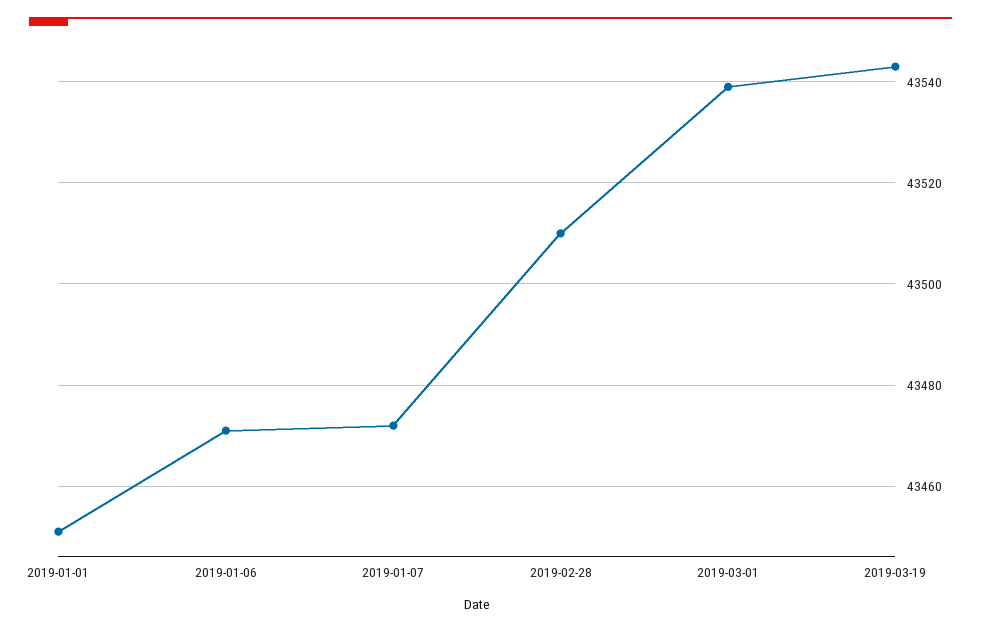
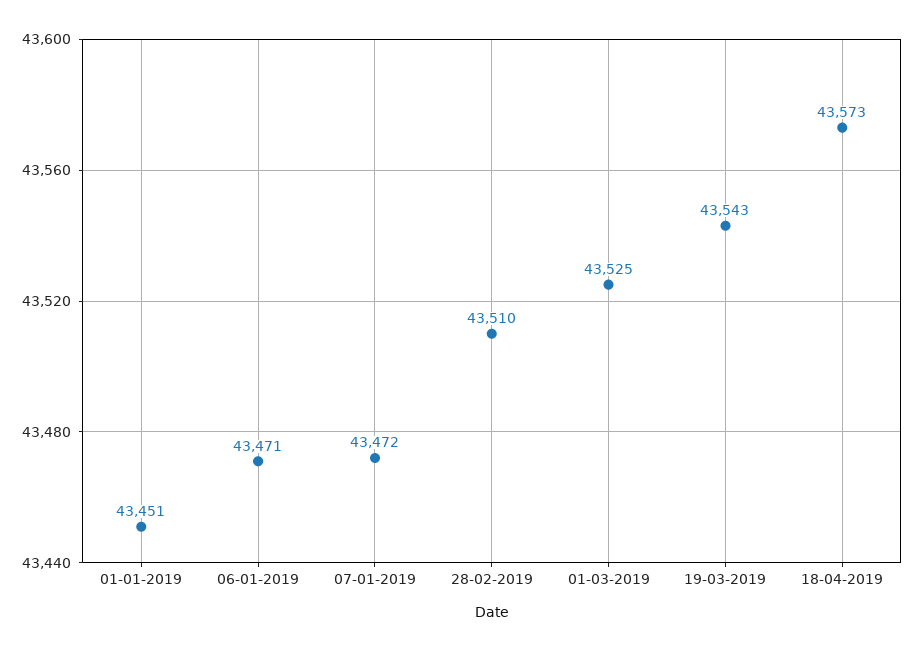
2019-03-01: 43540 -> 43525
18-04-2019: none -> 43573

